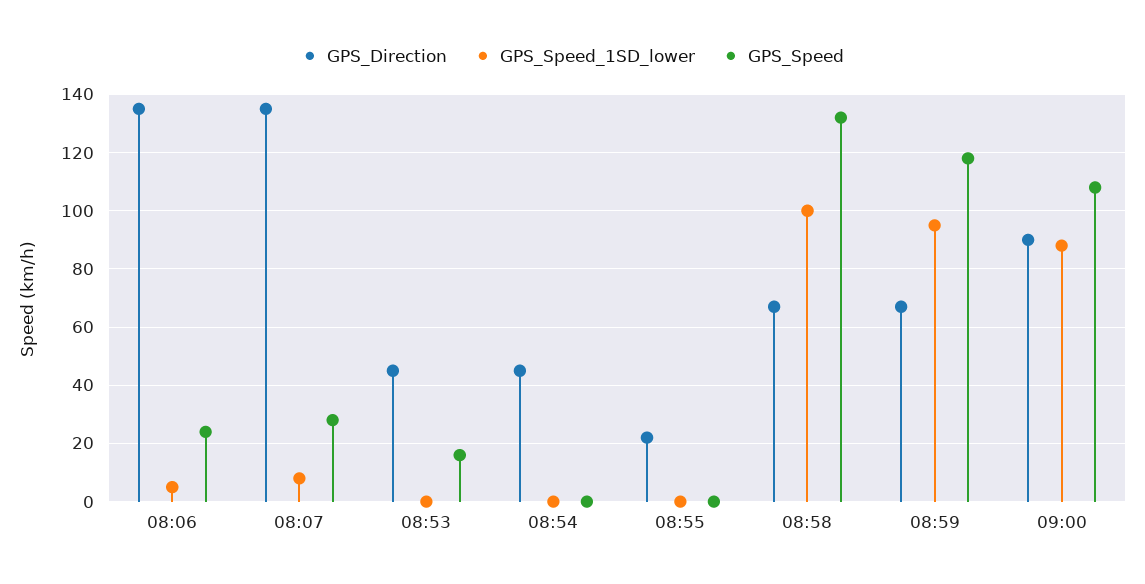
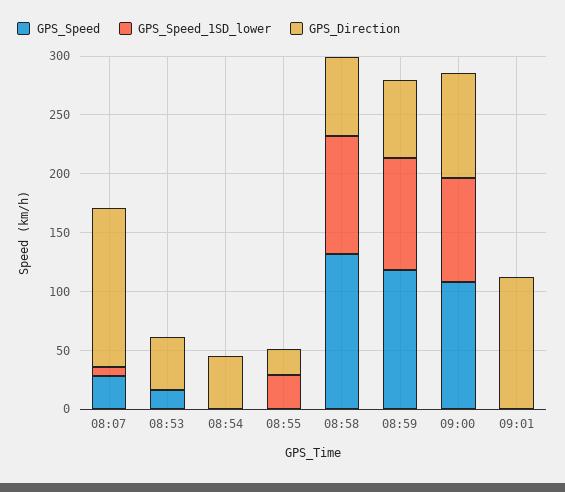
GPS_Direction, 08:06: 135 -> none
GPS_Speed_1SD_lower, 08:06: 5 -> none
GPS_Speed, 08:06: 25 -> none
GPS_Speed_1SD_lower, 08:55: 0 -> 30
GPS_Speed, 09:01: none -> 0
GPS_Speed_1SD_lower, 09:01: none -> 0
GPS_Direction, 09:01: none -> 110

